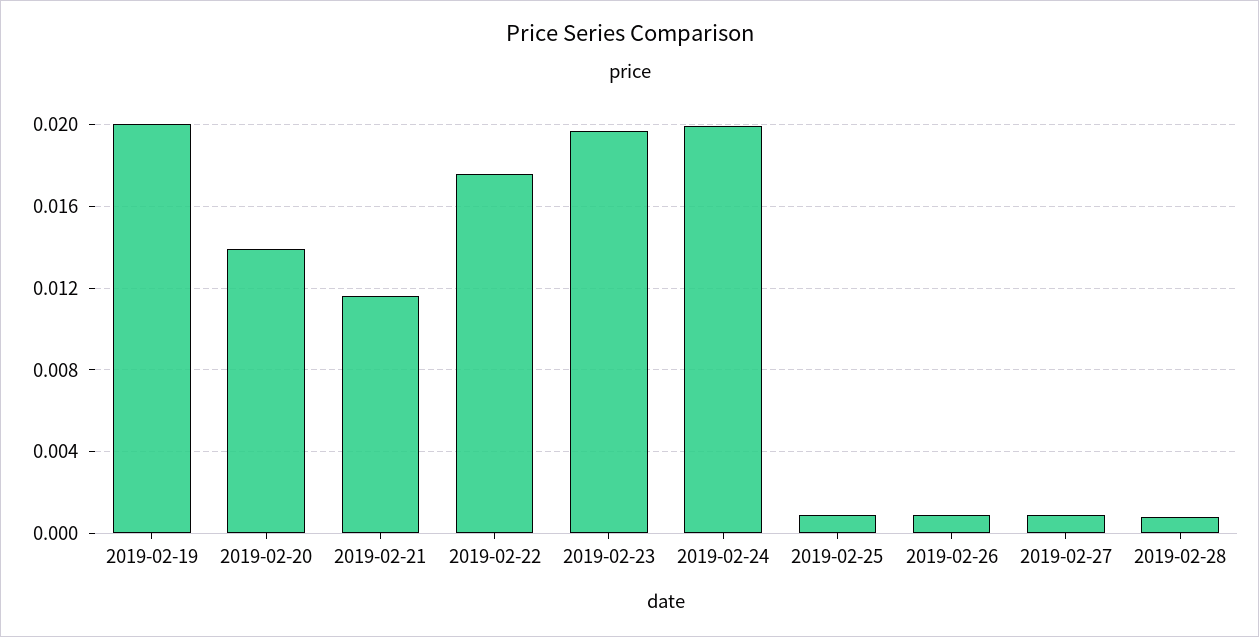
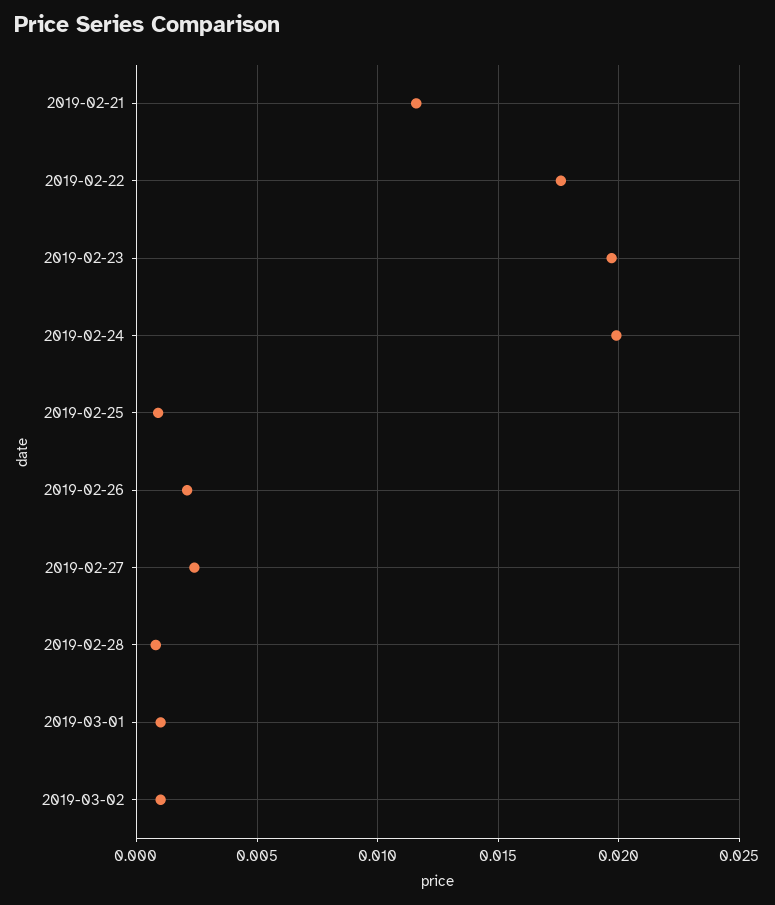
2019-02-19: 0.02 -> none
2019-02-20: 0.014 -> none
2019-02-26: 0.001 -> 0.002
2019-02-27: 0.001 -> 0.0025
2019-03-01: none -> 0.001
2019-03-02: none -> 0.001

